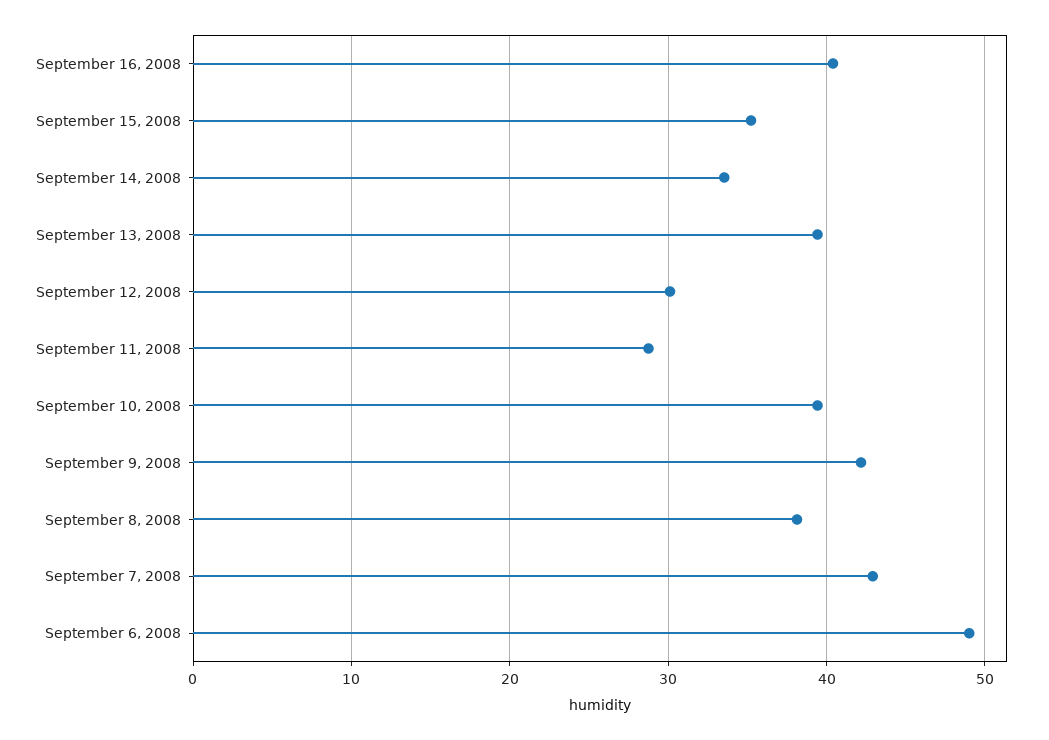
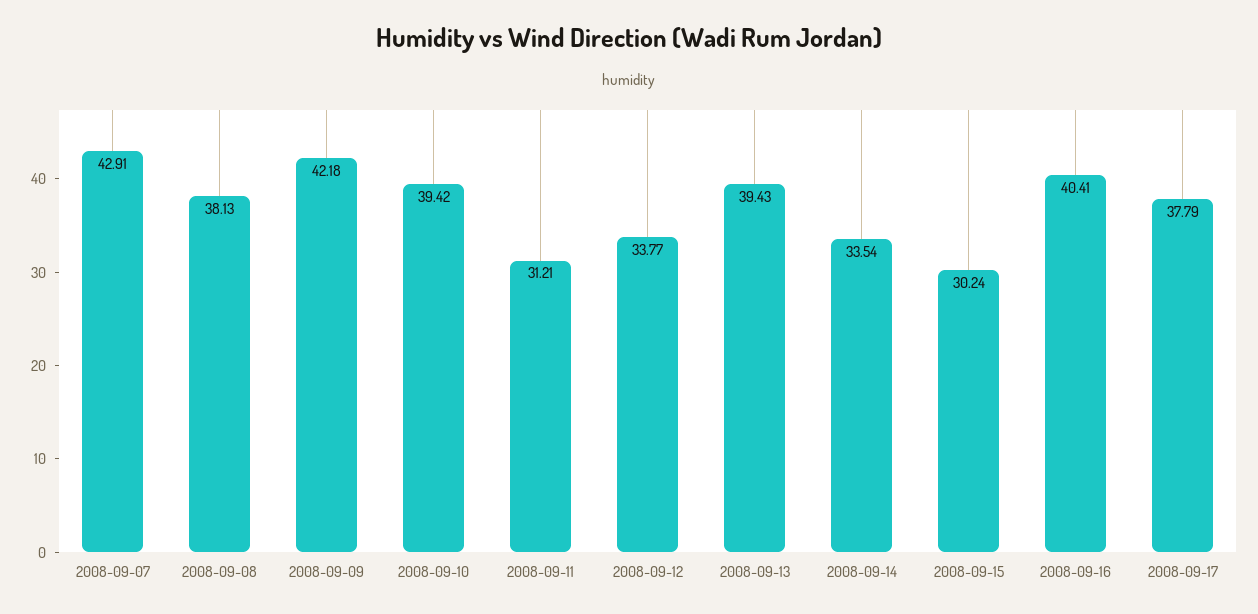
September 15, 2008: 35 -> 30.24
September 12, 2008: 30 -> 33.77
September 11, 2008: 29 -> 31.21
September 6, 2008: 49 -> none
2008-09-17: none -> 37.79

